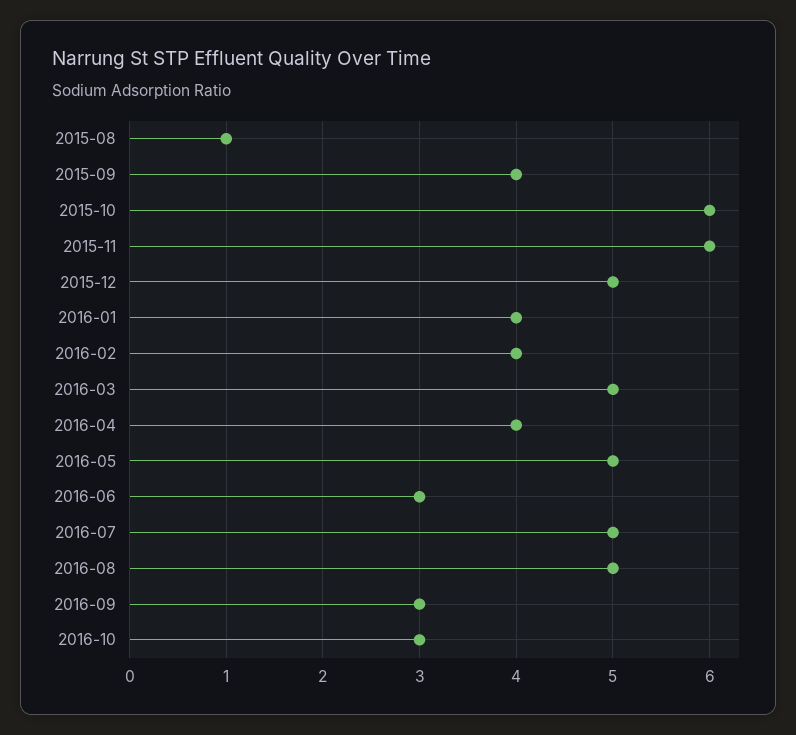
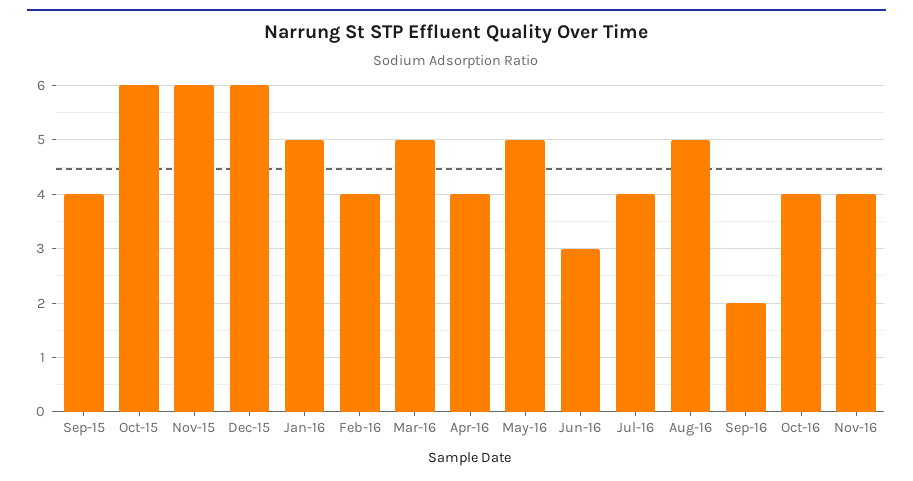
2015-08: 1 -> none
2015-12: 5 -> 6
2016-01: 4 -> 5
2016-07: 5 -> 4
2016-09: 3 -> 2
2016-10: 3 -> 4
Nov-16: none -> 4

